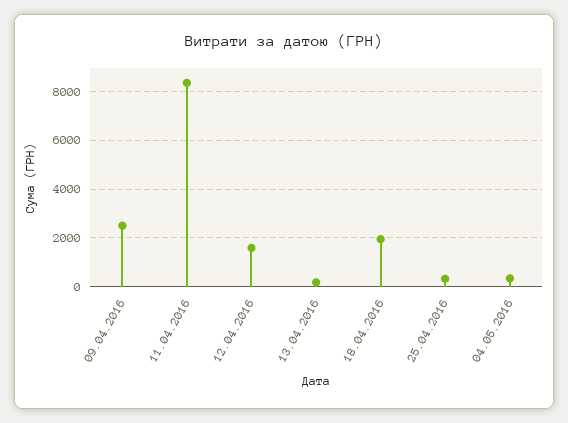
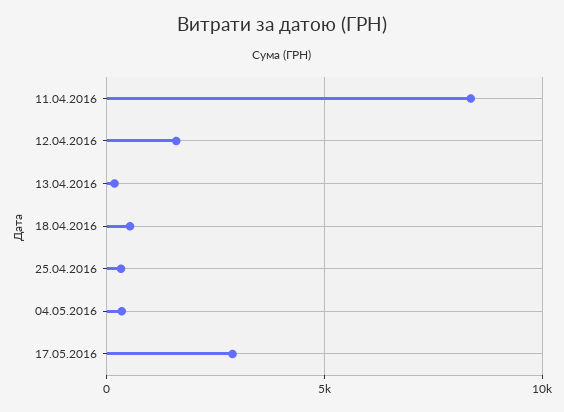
09.04.2016: 2500 -> none
18.04.2016: 2000 -> 500
17.05.2016: none -> 3000

